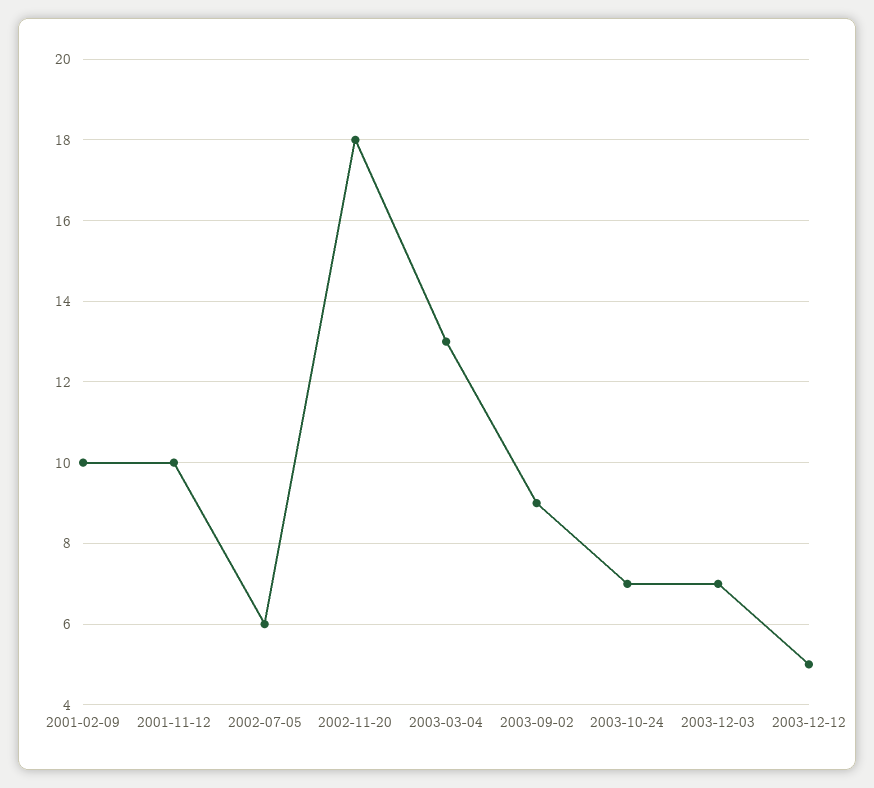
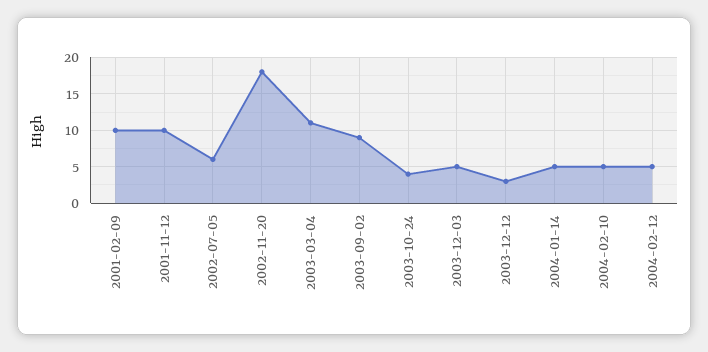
2003-03-04: 13 -> 11
2003-10-24: 7 -> 4
2003-12-03: 7 -> 5
2003-12-12: 5 -> 3
2004-01-14: none -> 5
2004-02-10: none -> 5
2004-02-12: none -> 5

